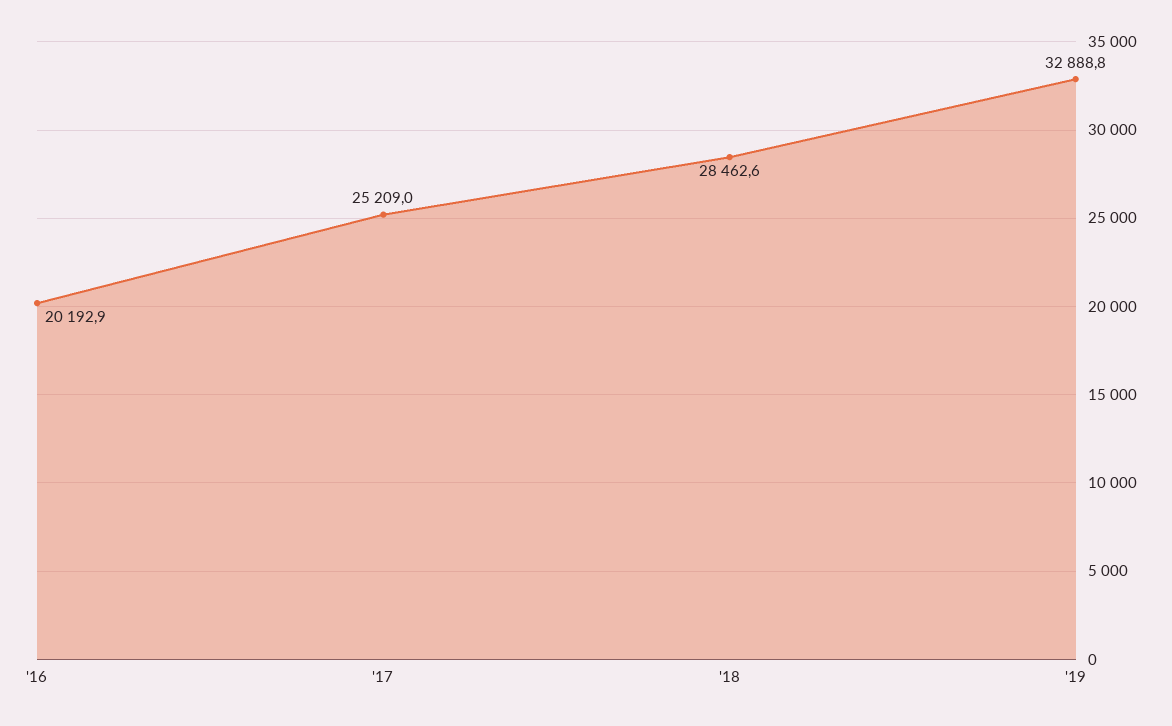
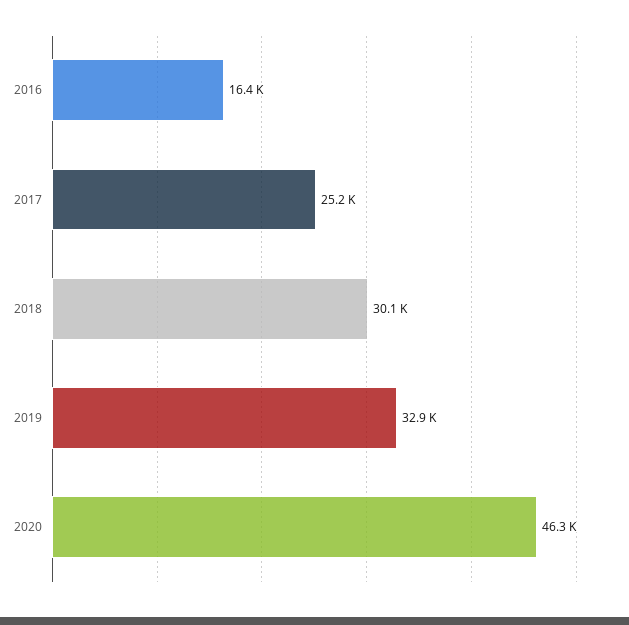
'16: 20192.9 -> 16400
'18: 28462.6 -> 30100
2020: none -> 46300

